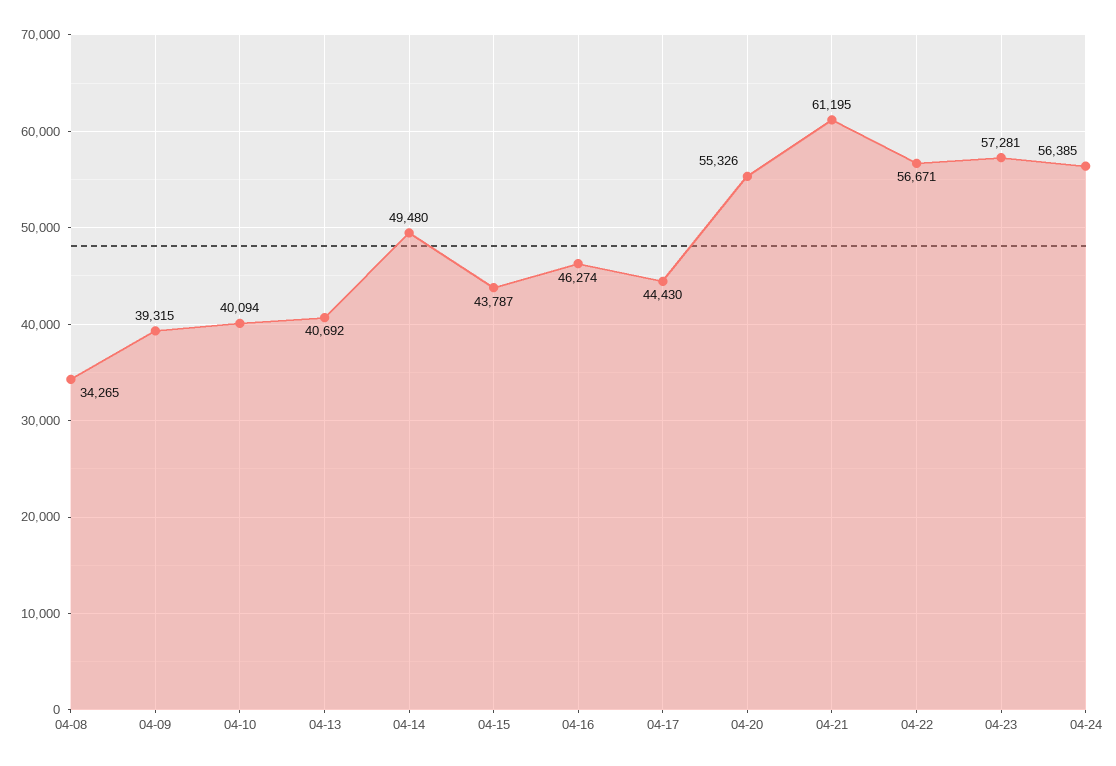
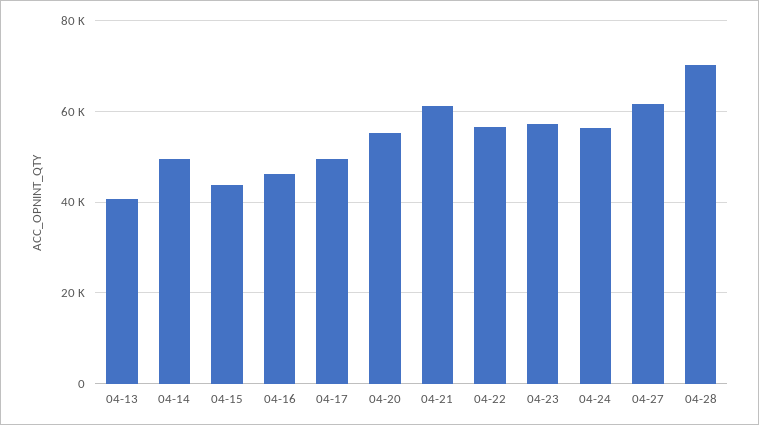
04-08: 34265 -> none
04-09: 39315 -> none
04-10: 40094 -> none
04-17: 44430 -> 50000
04-27: none -> 62000
04-28: none -> 70000

